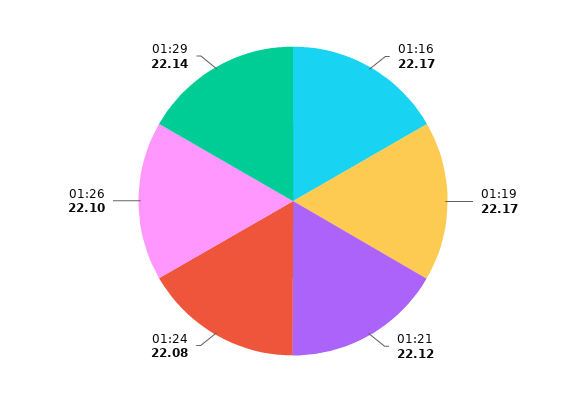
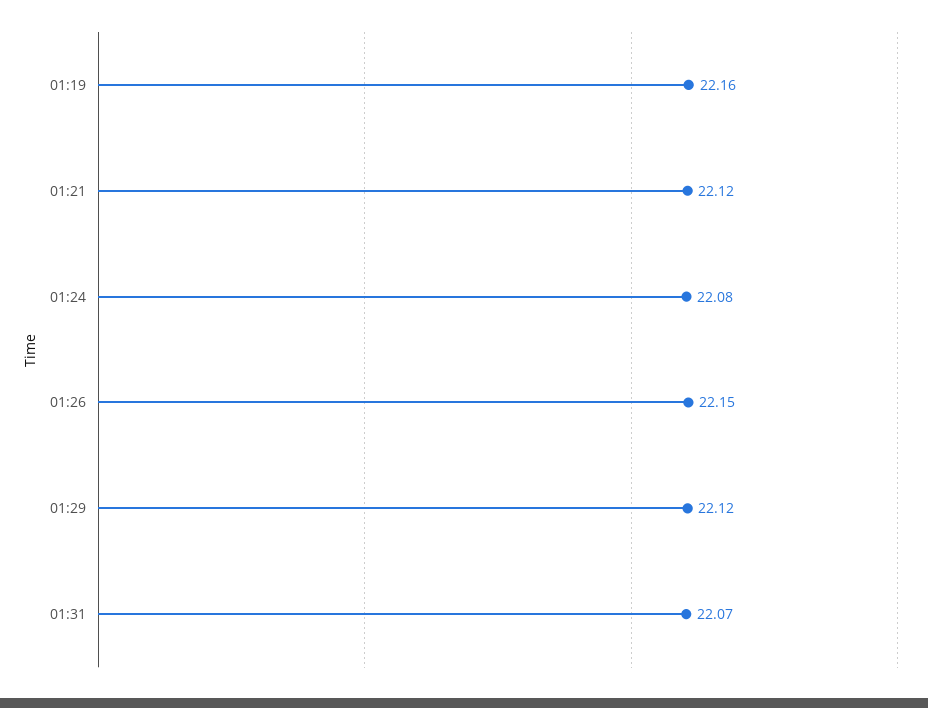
01:16: 22.17 -> none
01:19: 22.17 -> 22.16
01:26: 22.1 -> 22.15
01:29: 22.14 -> 22.12
01:31: none -> 22.07

